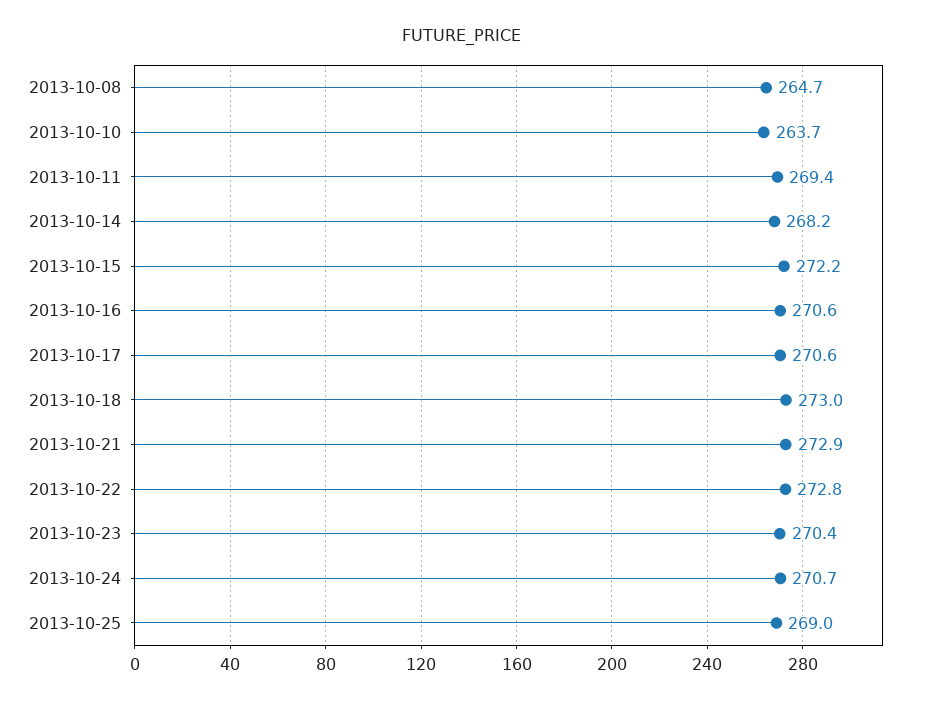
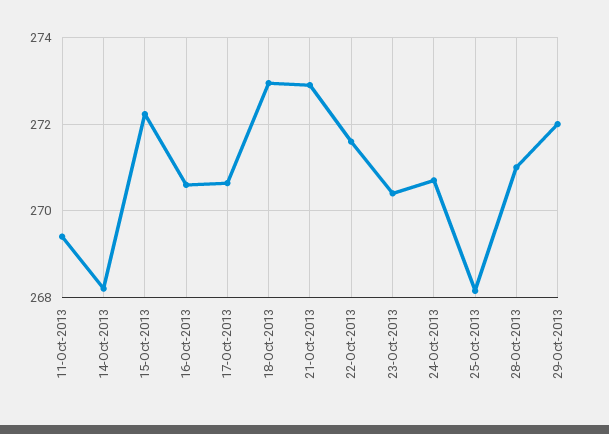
2013-10-08: 264.7 -> none
2013-10-10: 263.7 -> none
2013-10-22: 272.8 -> 271.6
2013-10-25: 269 -> 268.2
28-Oct-2013: none -> 271
29-Oct-2013: none -> 272

